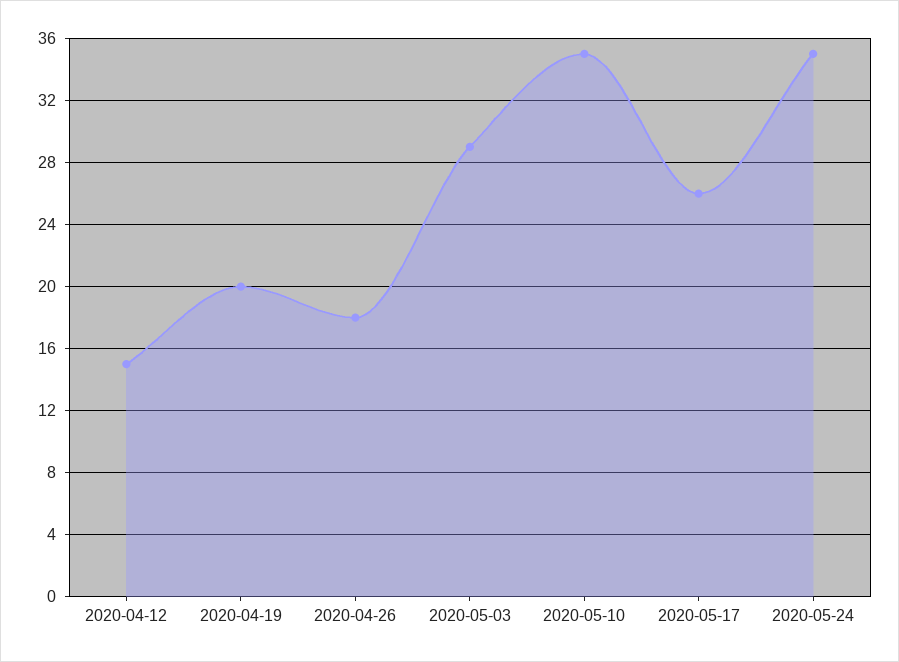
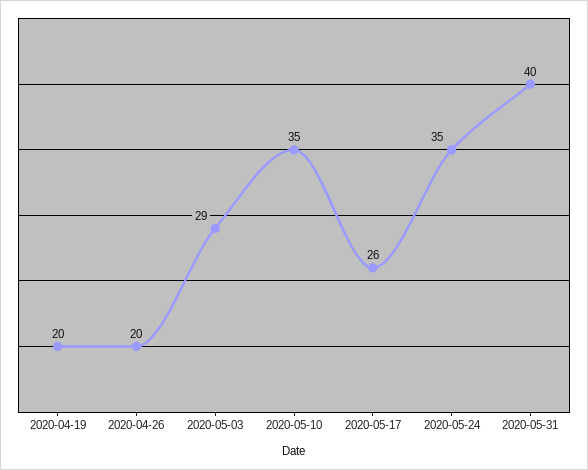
2020-04-12: 15 -> none
2020-04-26: 18 -> 20
2020-05-31: none -> 40

